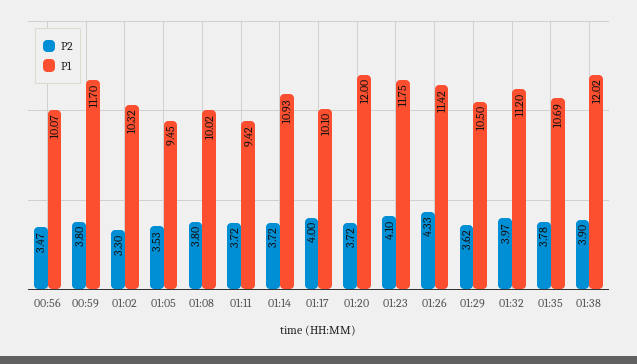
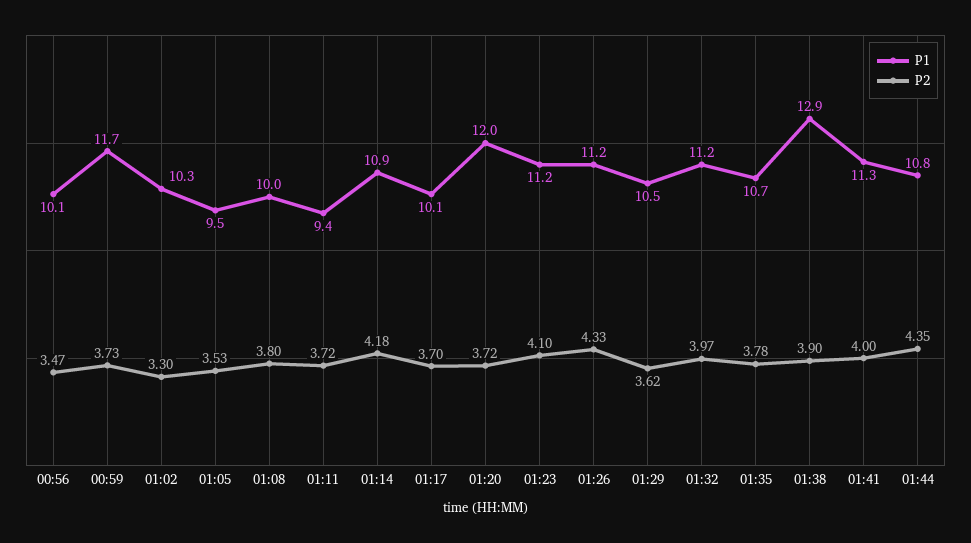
P2, 00:59: 3.8 -> 3.73
P2, 01:14: 3.72 -> 4.18
P2, 01:17: 4 -> 3.7
P1, 01:23: 11.75 -> 11.2
P1, 01:26: 11.42 -> 11.2
P1, 01:38: 12.02 -> 12.9
P1, 01:41: none -> 11.3
P2, 01:41: none -> 4
P1, 01:44: none -> 10.8
P2, 01:44: none -> 4.35

